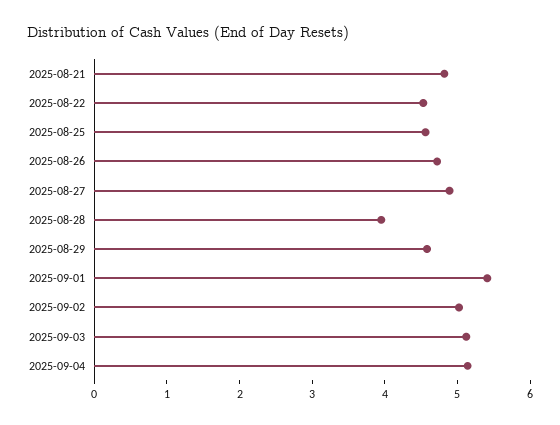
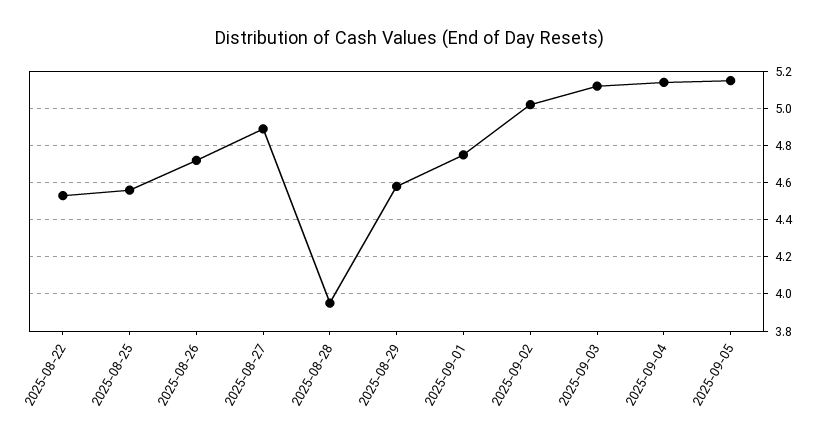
2025-08-21: 4.8 -> none
2025-09-01: 5.4 -> 4.75
2025-09-05: none -> 5.15

